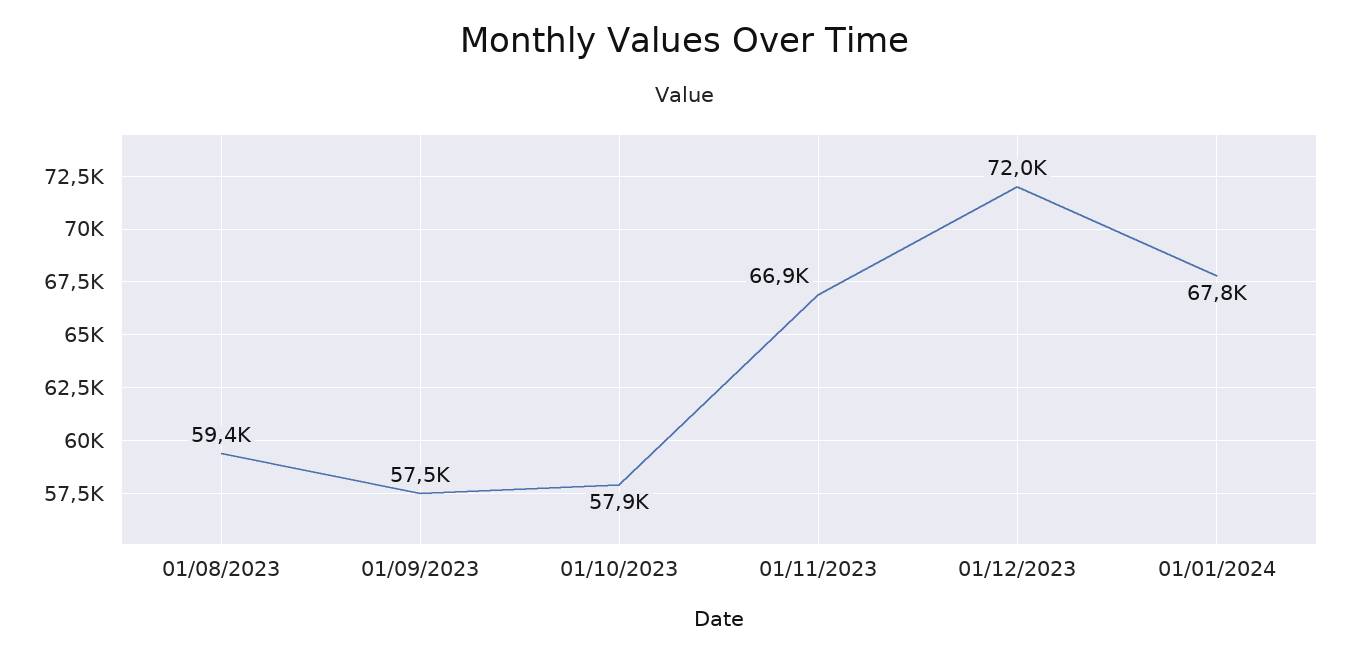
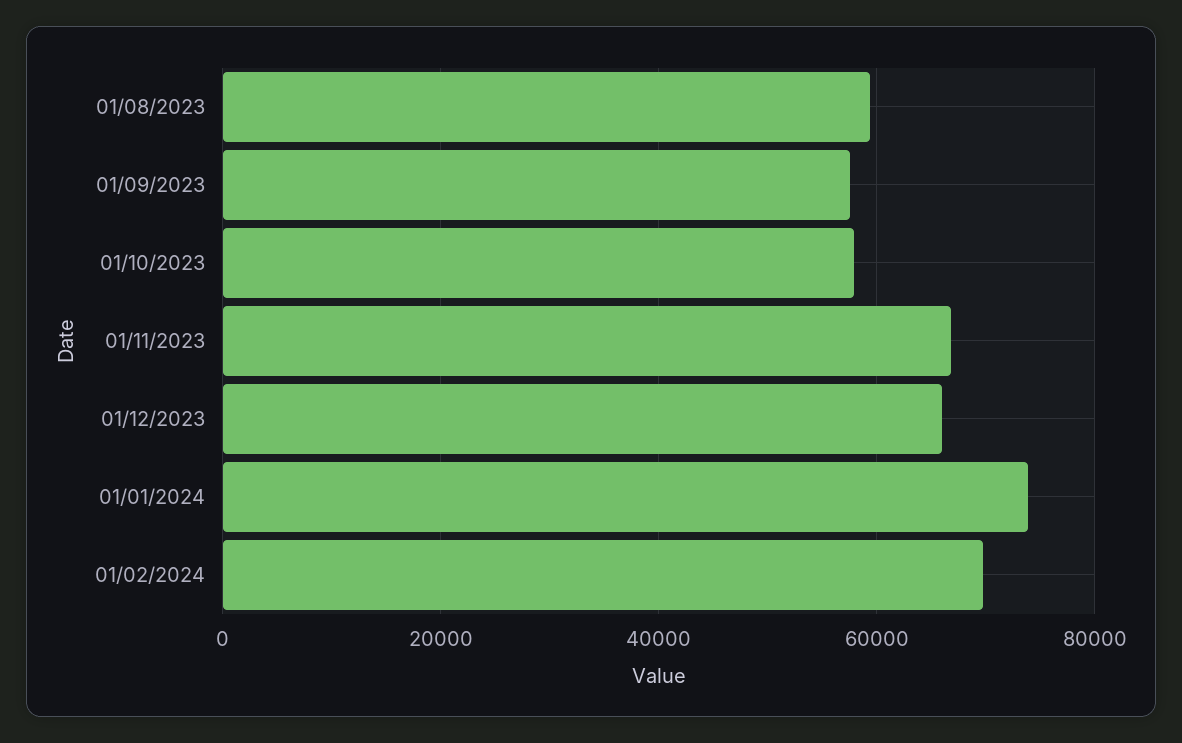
01/12/2023: 72000 -> 66000
01/01/2024: 67800 -> 74000
01/02/2024: none -> 70000

